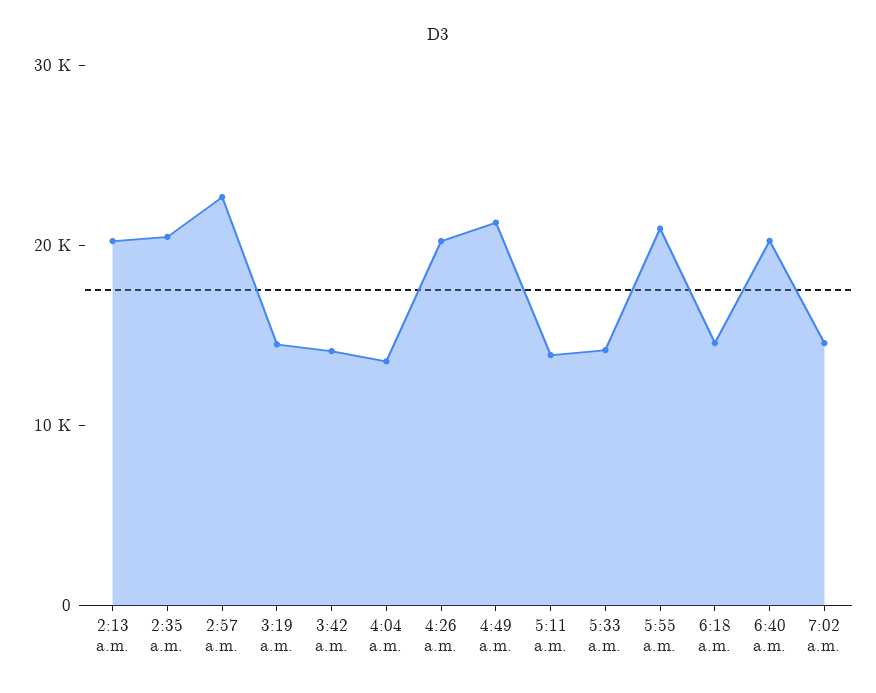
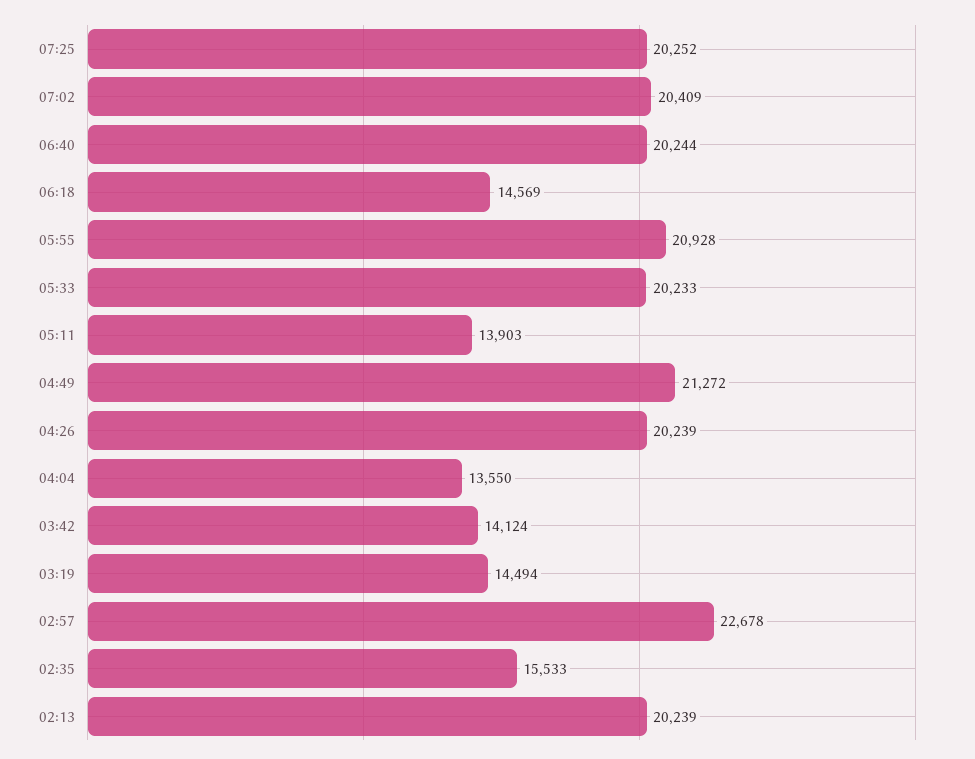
2:35 a.m.: 20000 -> 15533
5:33 a.m.: 14000 -> 20233
7:02 a.m.: 14000 -> 20409
07:25: none -> 20252

